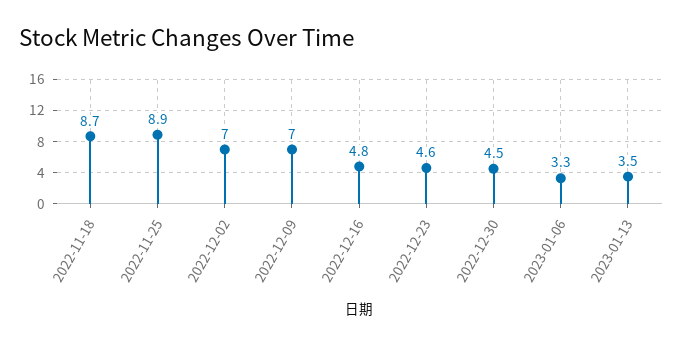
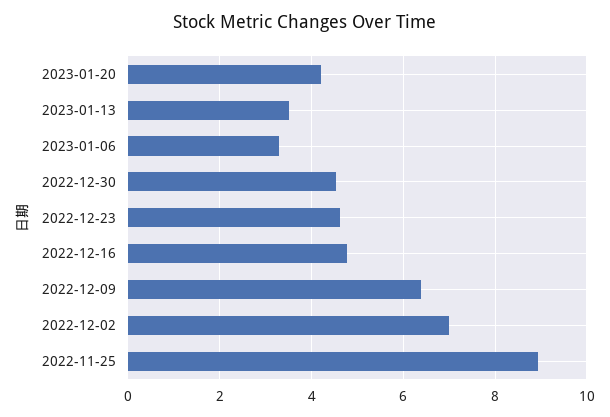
2022-11-18: 8.7 -> none
2022-12-09: 7 -> 6.4
2023-01-20: none -> 4.2

